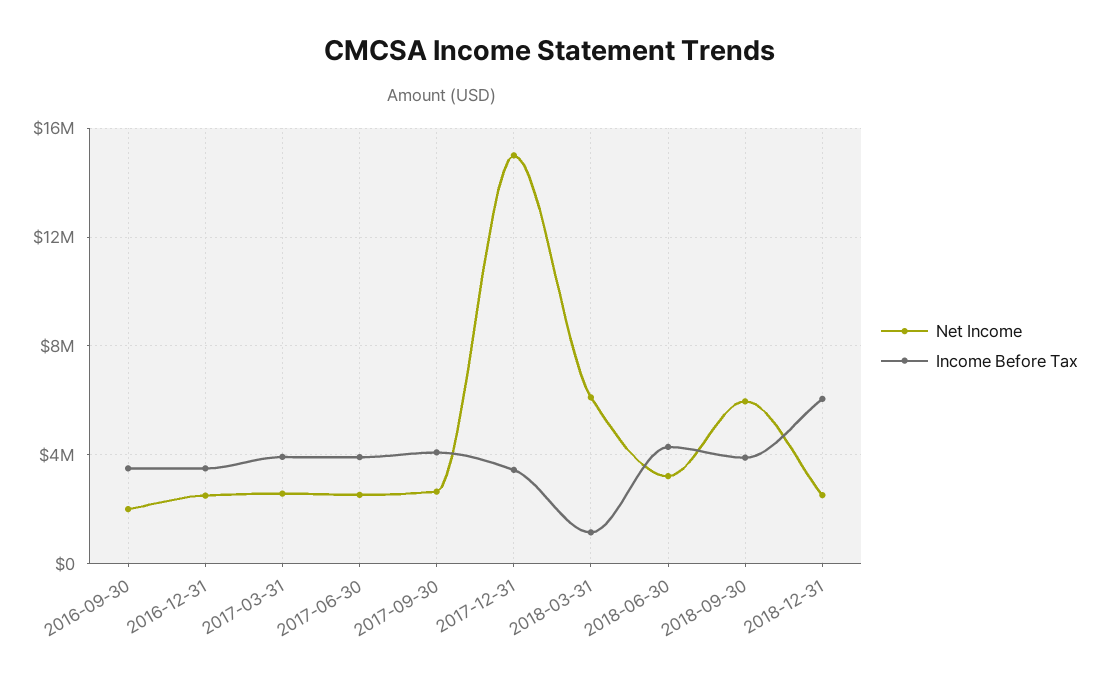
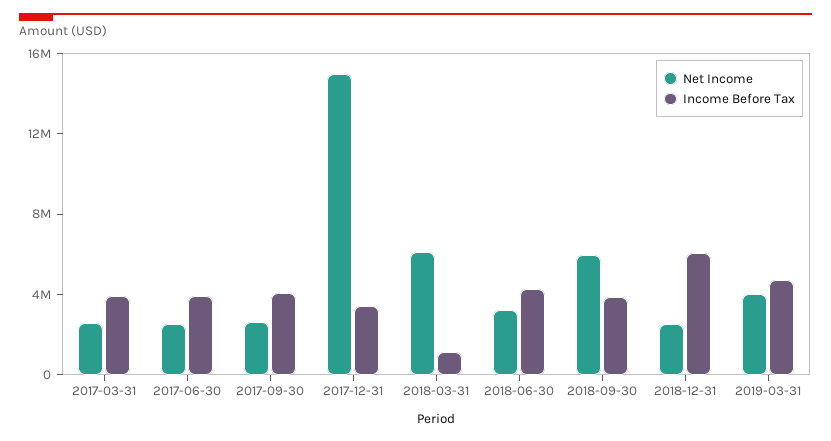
Net Income, 2016-09-30: 2000000 -> none
Income Before Tax, 2016-09-30: 3500000 -> none
Net Income, 2016-12-31: 2500000 -> none
Income Before Tax, 2016-12-31: 3500000 -> none
Net Income, 2019-03-31: none -> 4000000
Income Before Tax, 2019-03-31: none -> 5000000

